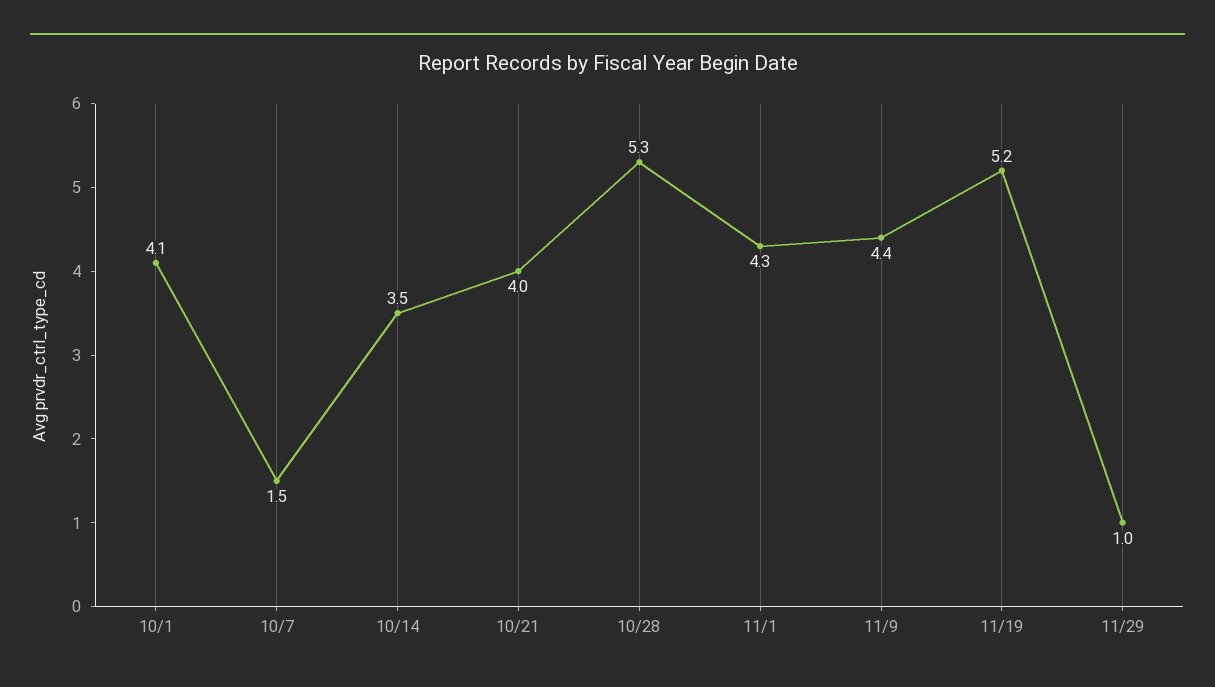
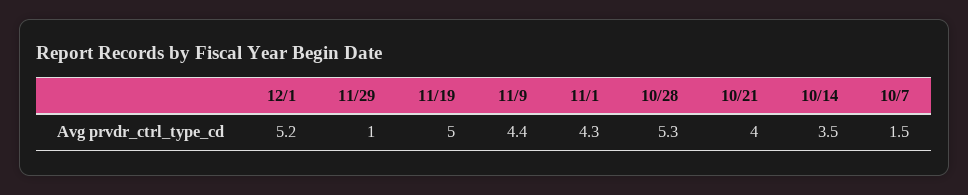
10/1: 4.1 -> none
11/19: 5.2 -> 5
12/1: none -> 5.2

